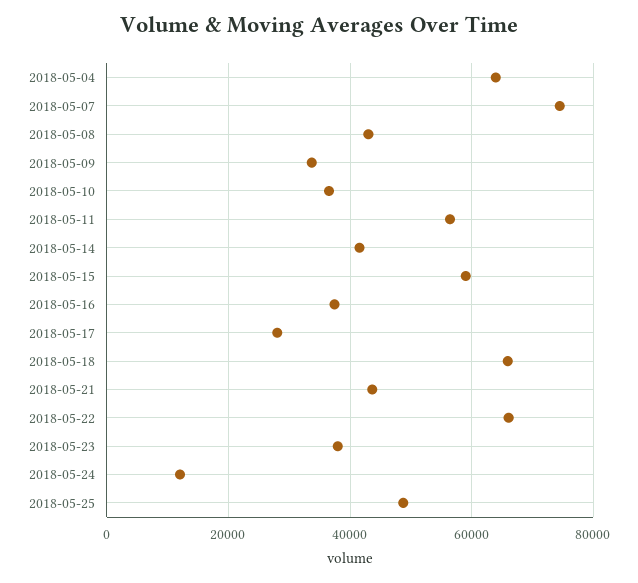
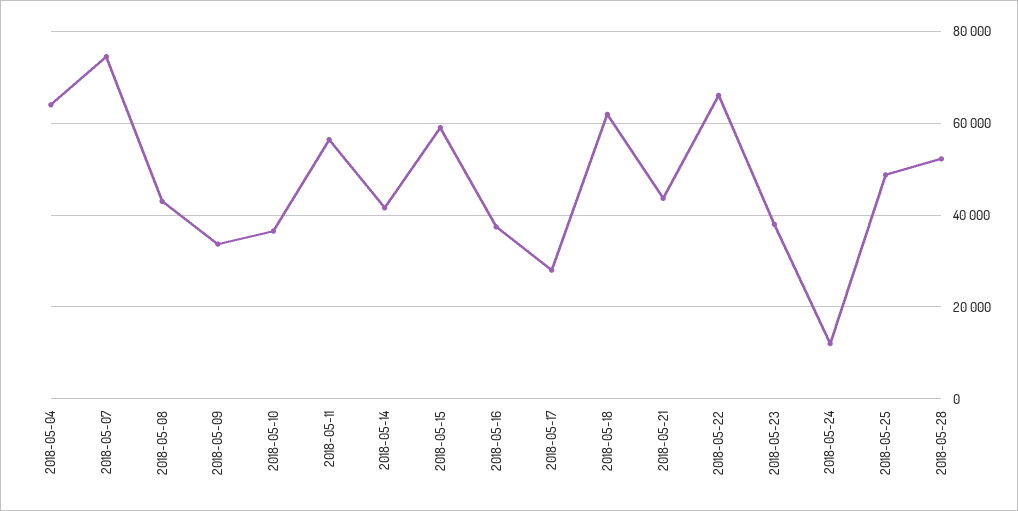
2018-05-18: 66000 -> 62000
2018-05-28: none -> 52000

